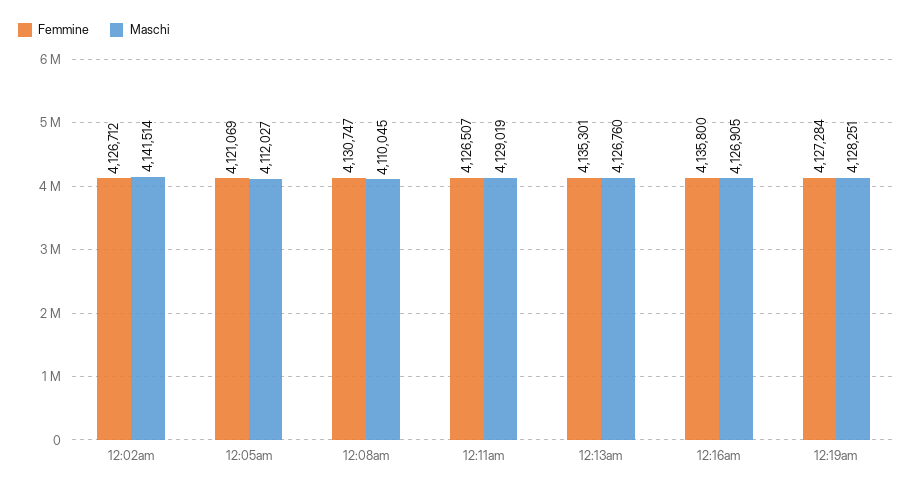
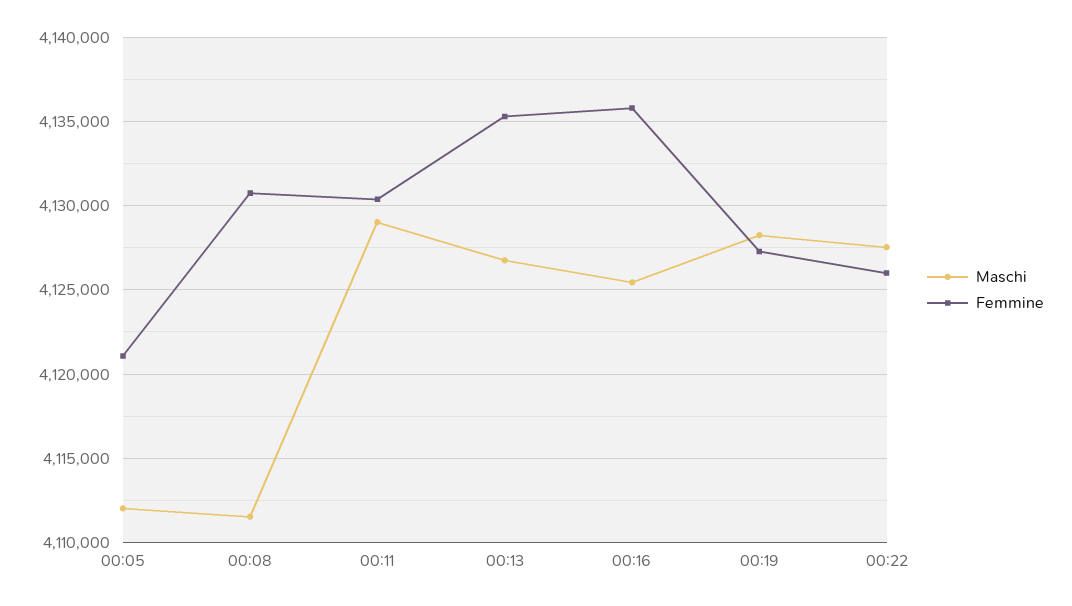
Femmine, 12:02am: 4126712 -> none
Maschi, 12:02am: 4141514 -> none
Maschi, 12:08am: 4110045 -> 4111500
Femmine, 12:11am: 4126507 -> 4130500
Maschi, 12:16am: 4126905 -> 4125500
Maschi, 00:22: none -> 4127500
Femmine, 00:22: none -> 4126000

